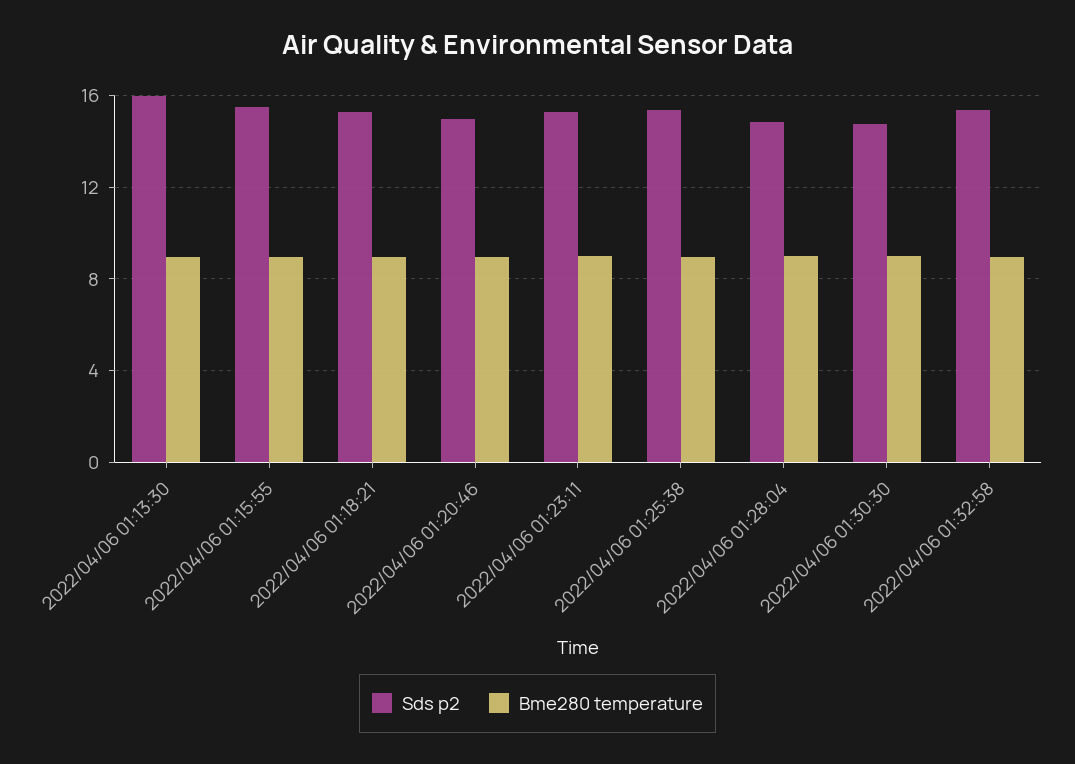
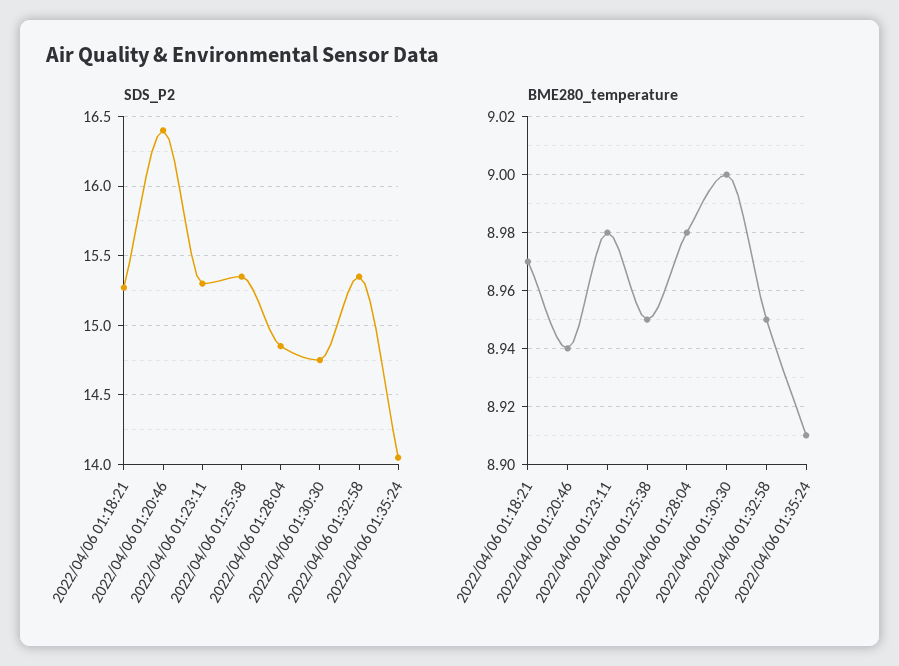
Sds p2, 2022/04/06 01:13:30: 16 -> none
Bme280 temperature, 2022/04/06 01:13:30: 9 -> none
Sds p2, 2022/04/06 01:15:55: 15.5 -> none
Bme280 temperature, 2022/04/06 01:15:55: 9 -> none
Sds p2, 2022/04/06 01:20:46: 15 -> 16.4
Sds p2, 2022/04/06 01:35:24: none -> 14.05
Bme280 temperature, 2022/04/06 01:35:24: none -> 8.91

